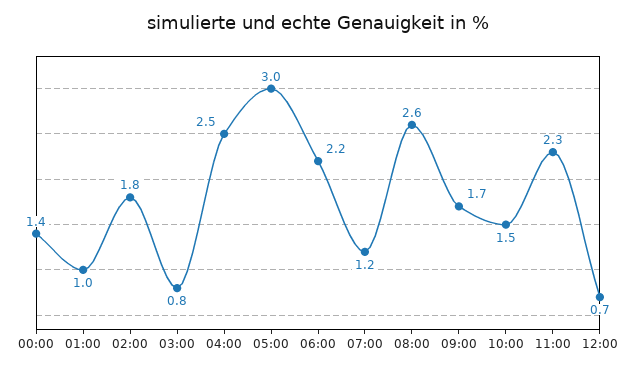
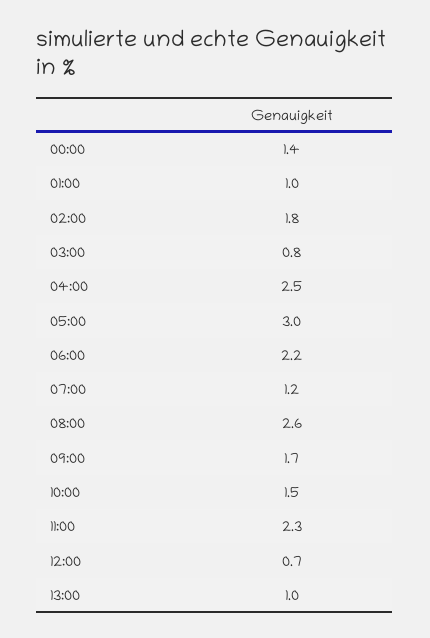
13:00: none -> 1

